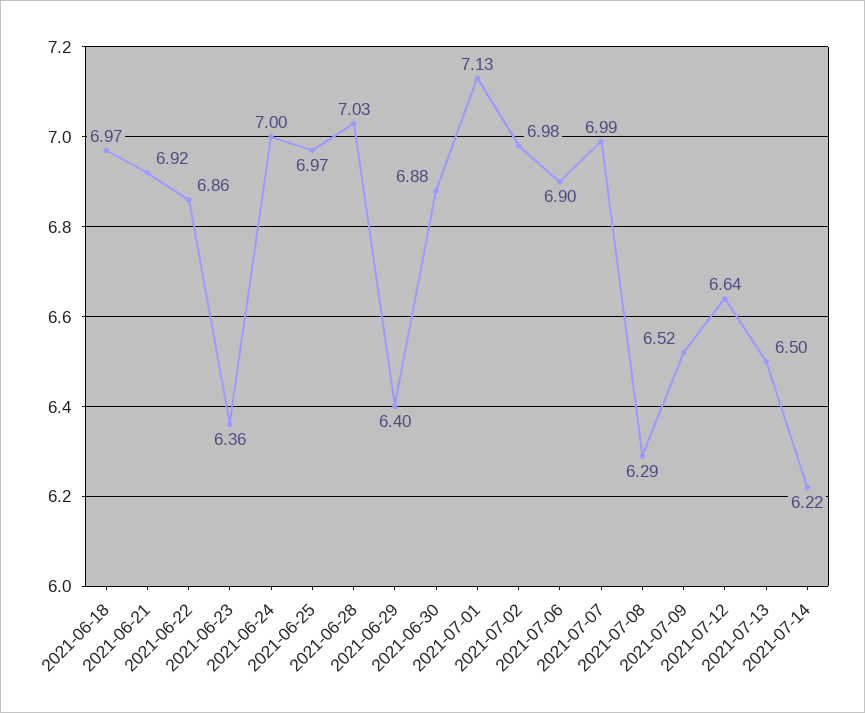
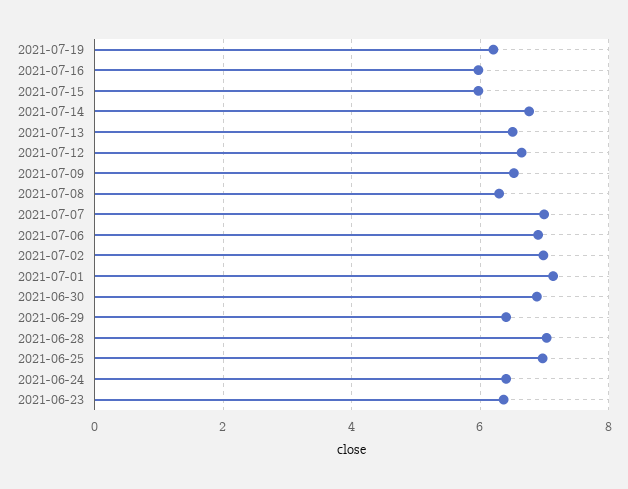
2021-06-18: 6.97 -> none
2021-06-21: 6.92 -> none
2021-06-22: 6.86 -> none
2021-06-24: 7 -> 6.4
2021-07-14: 6.22 -> 6.8
2021-07-19: none -> 6.2
2021-07-16: none -> 6
2021-07-15: none -> 6

